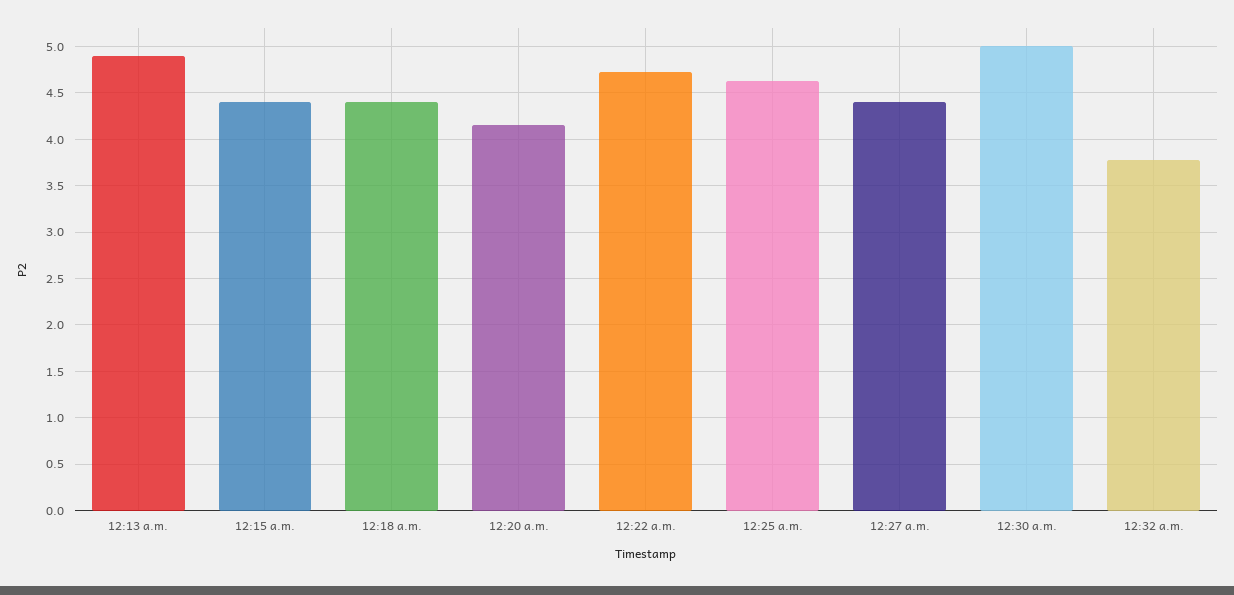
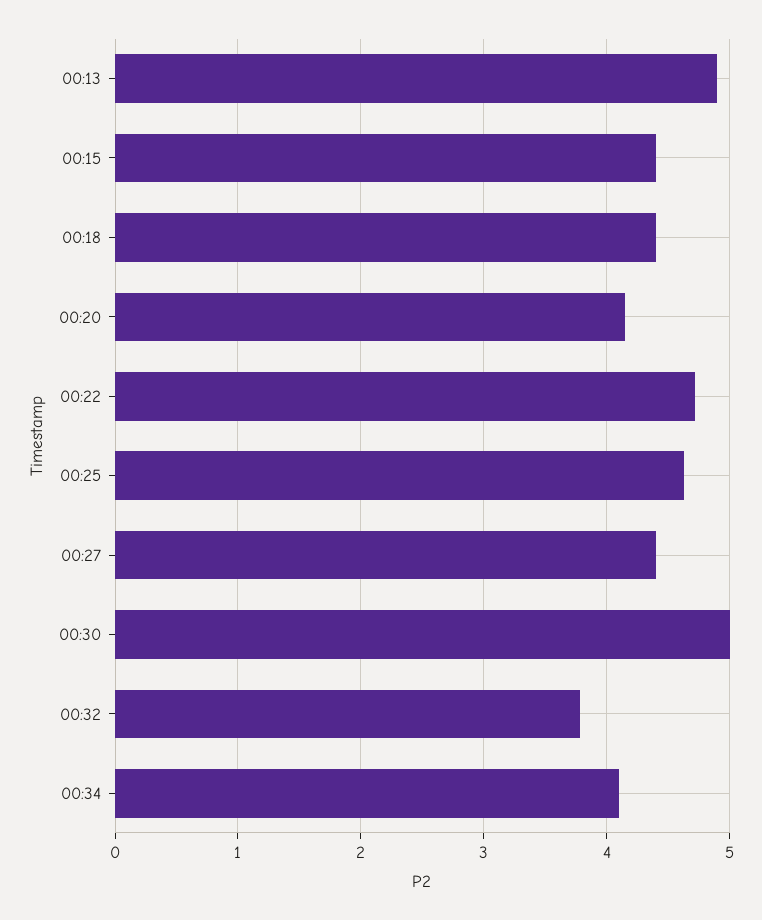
00:34: none -> 4.1

